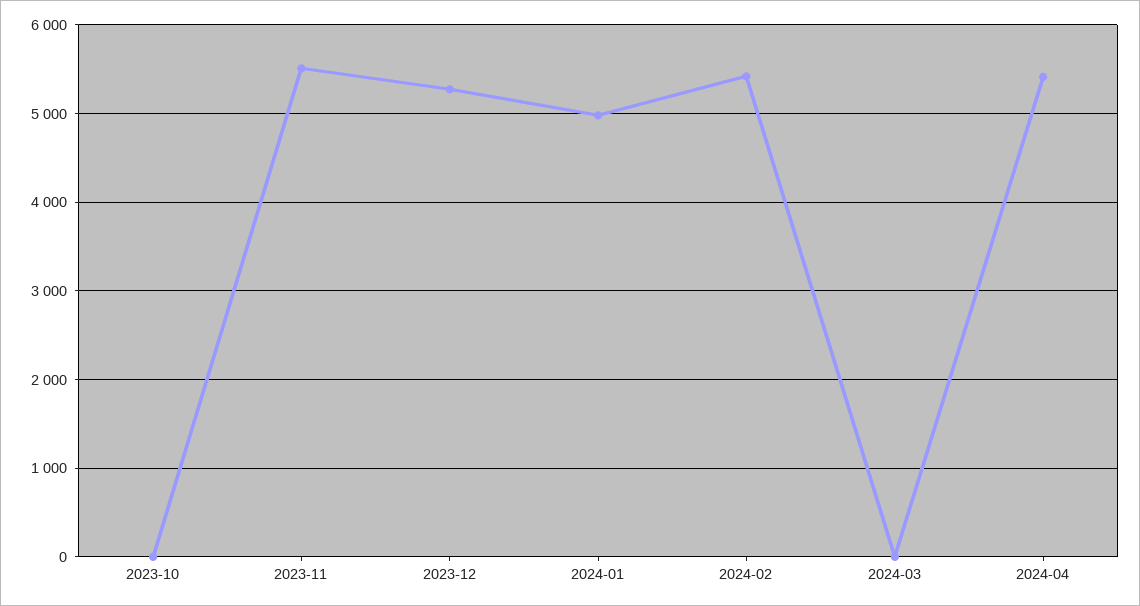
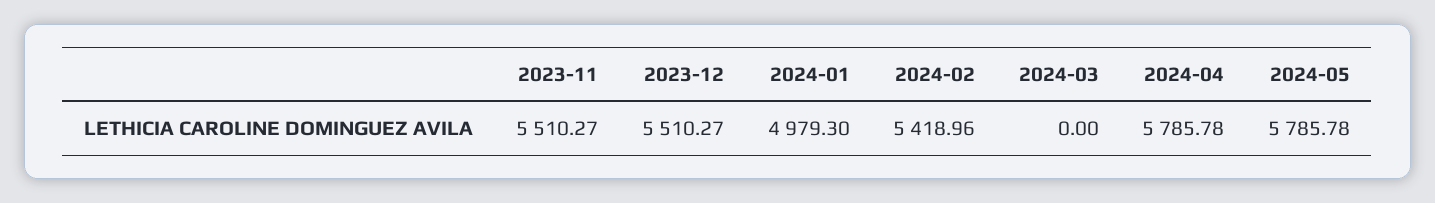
2023-10: 0 -> none
2023-12: 5300 -> 5510.27
2024-04: 5400 -> 5785.78
2024-05: none -> 5785.78

